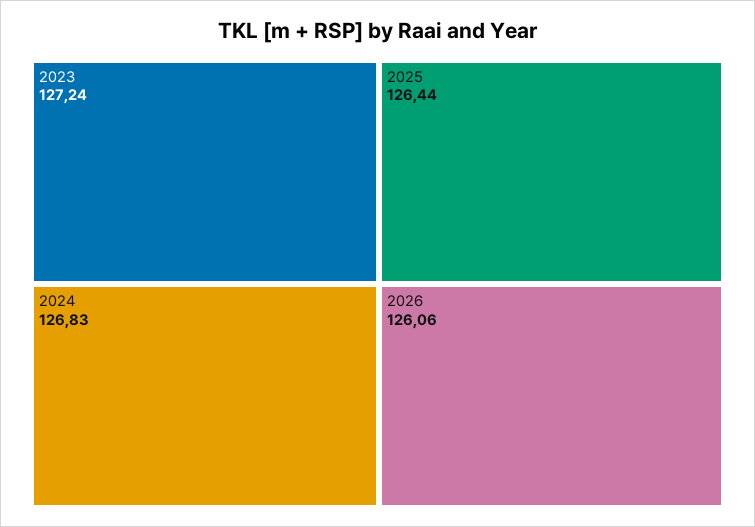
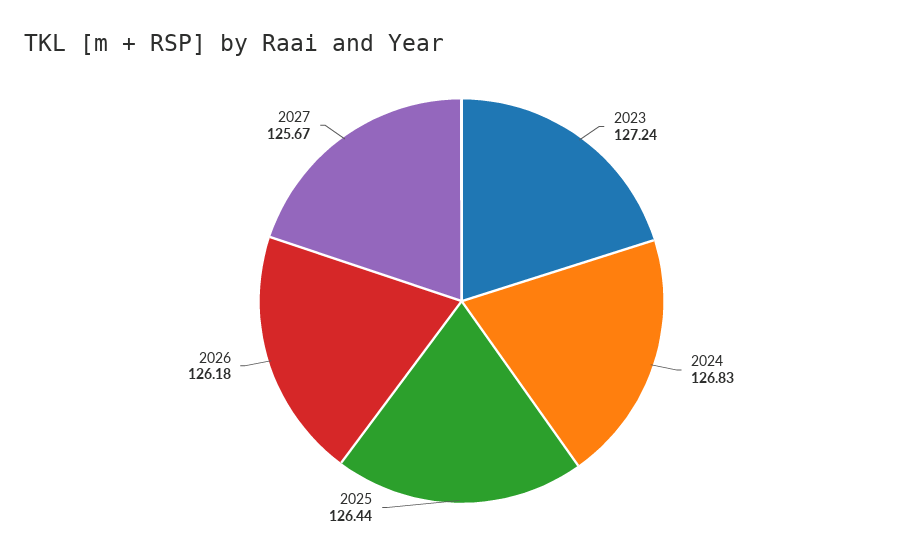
2026: 126.06 -> 126.18
2027: none -> 125.67

